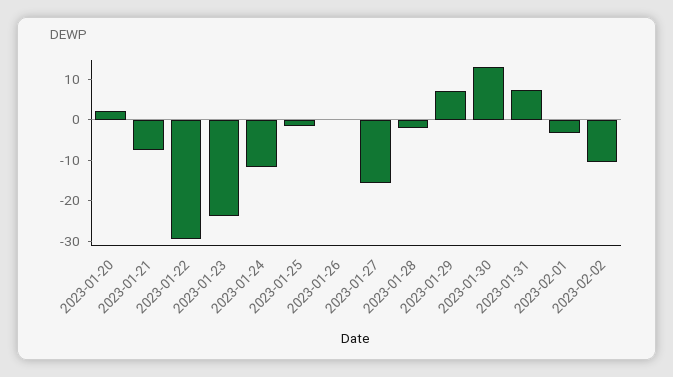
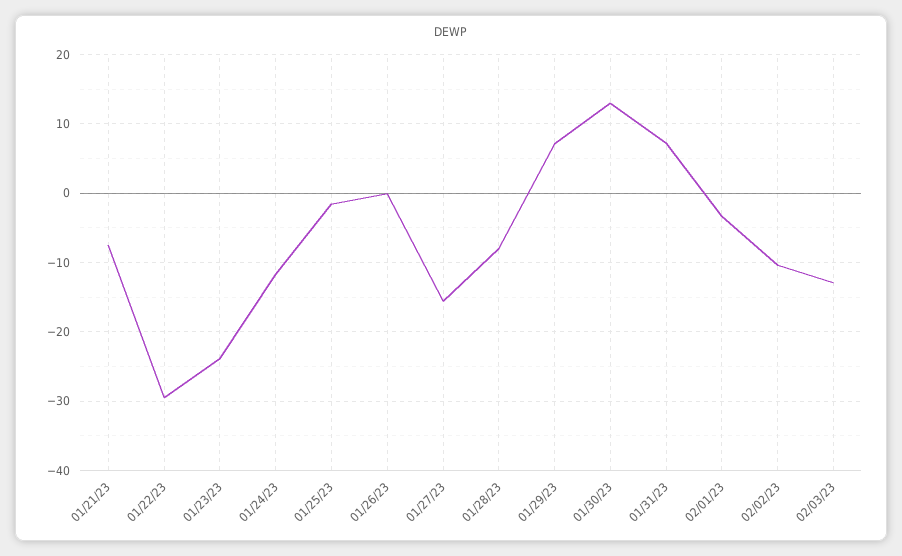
2023-01-20: 2 -> none
2023-01-28: -2 -> -8
02/03/23: none -> -13

